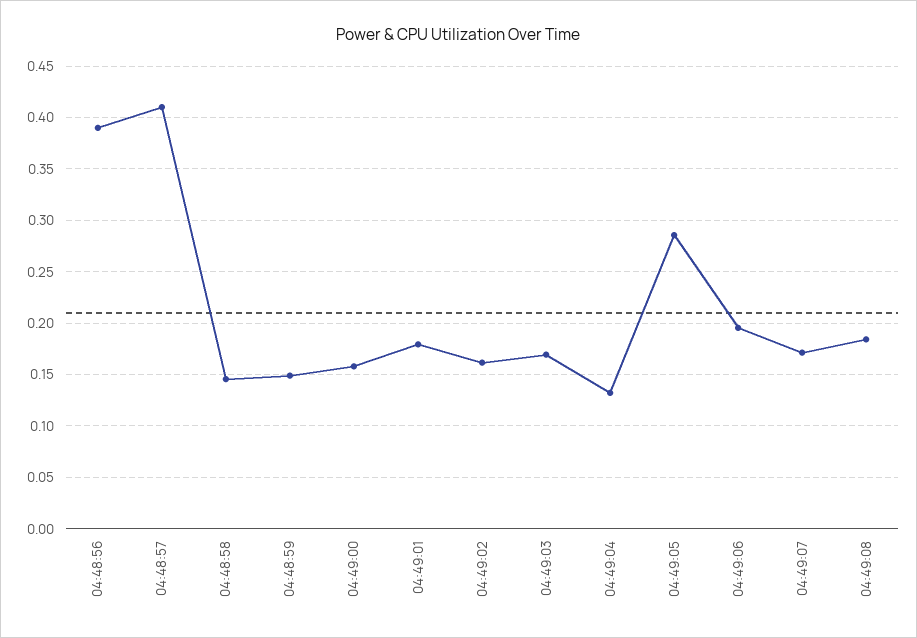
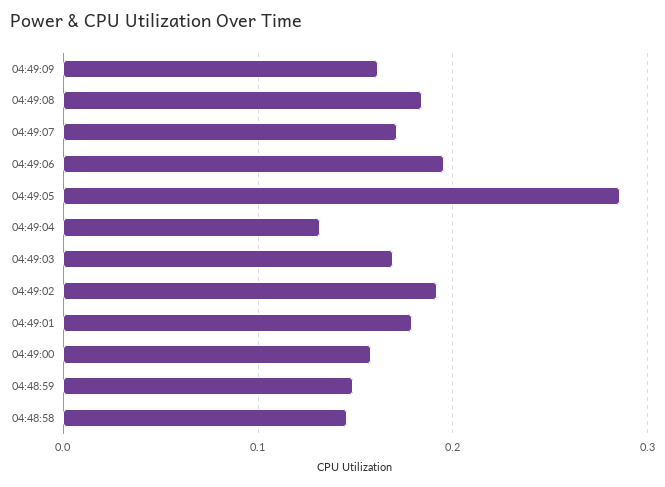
04:48:56: 0.39 -> none
04:48:57: 0.41 -> none
04:49:02: 0.16 -> 0.19
04:49:09: none -> 0.16

